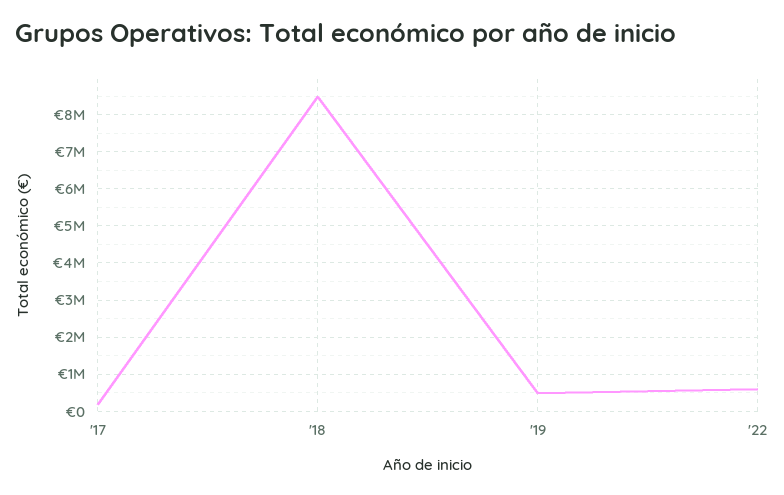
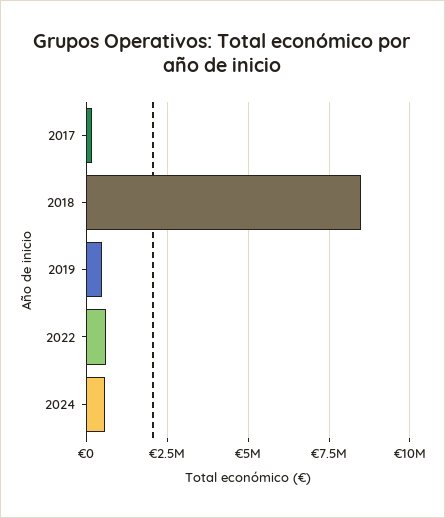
2024: none -> 500000

